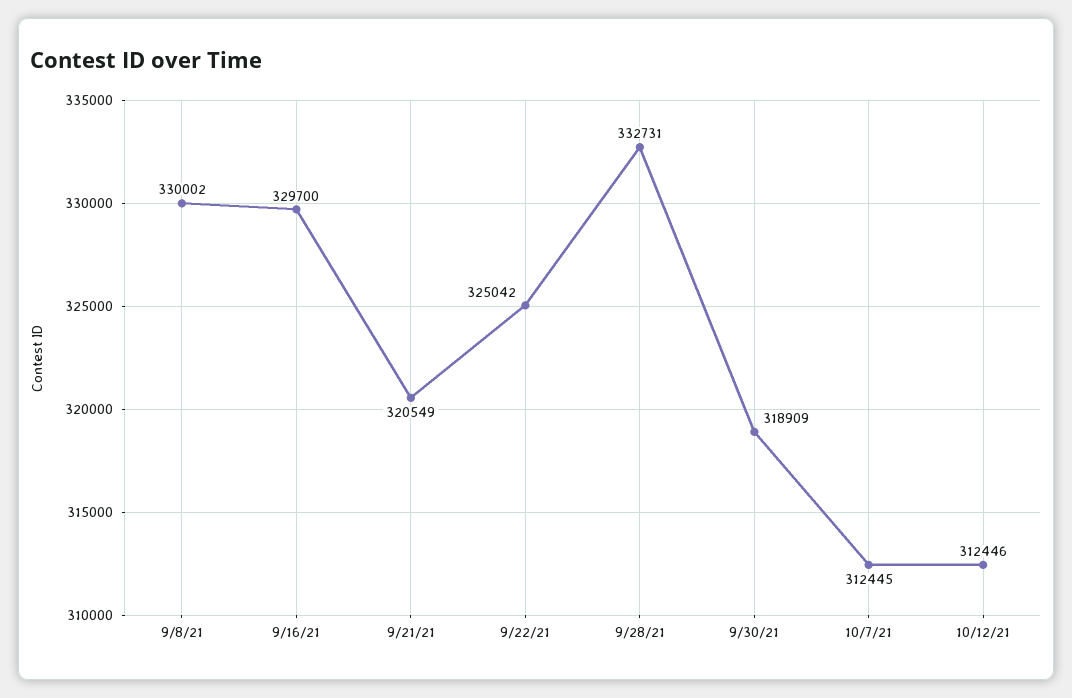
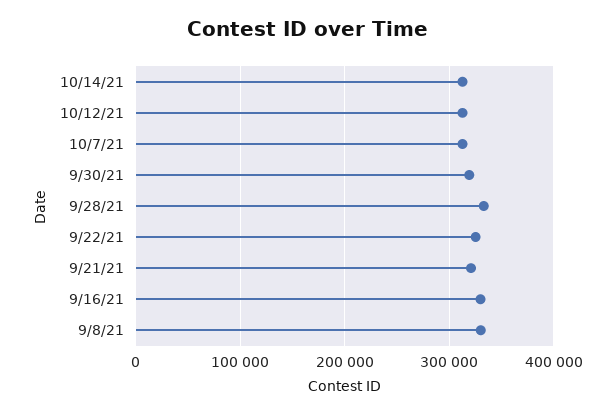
10/14/21: none -> 310000

